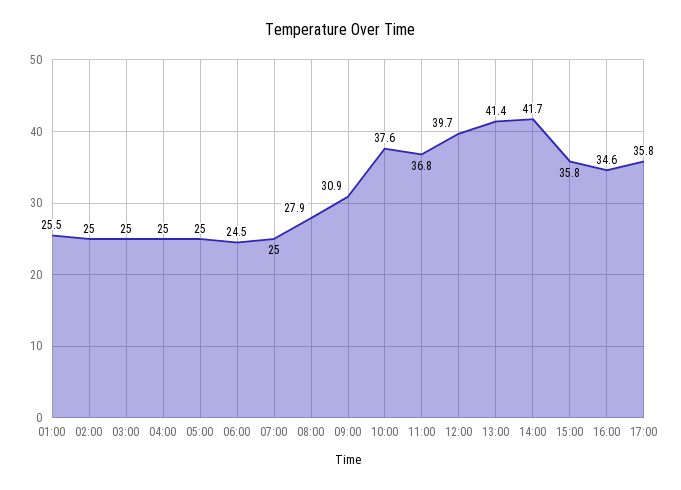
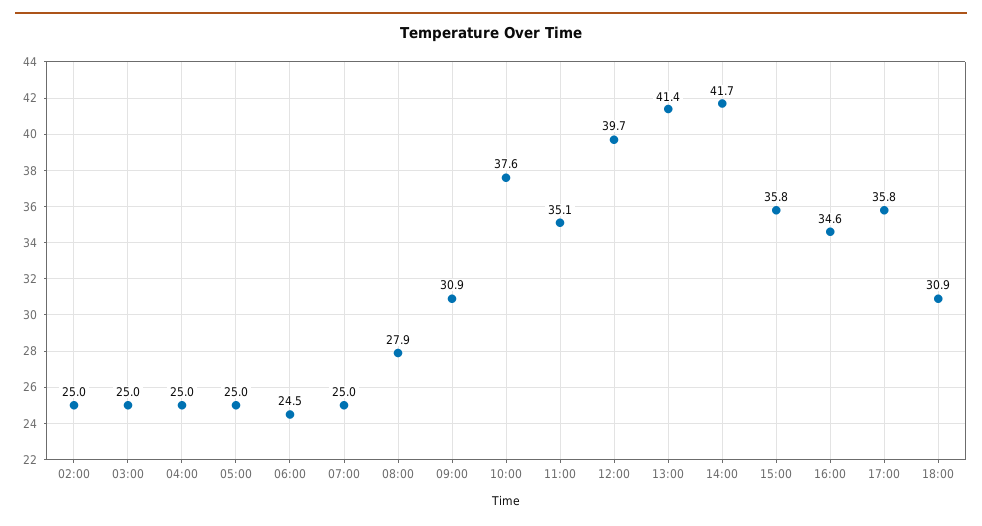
01:00: 25.5 -> none
11:00: 36.8 -> 35.1
18:00: none -> 30.9

